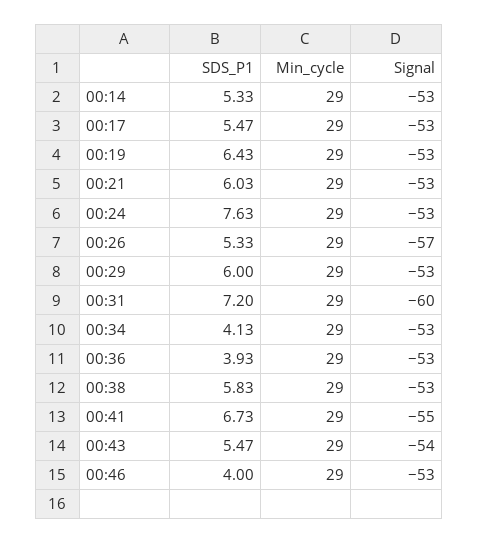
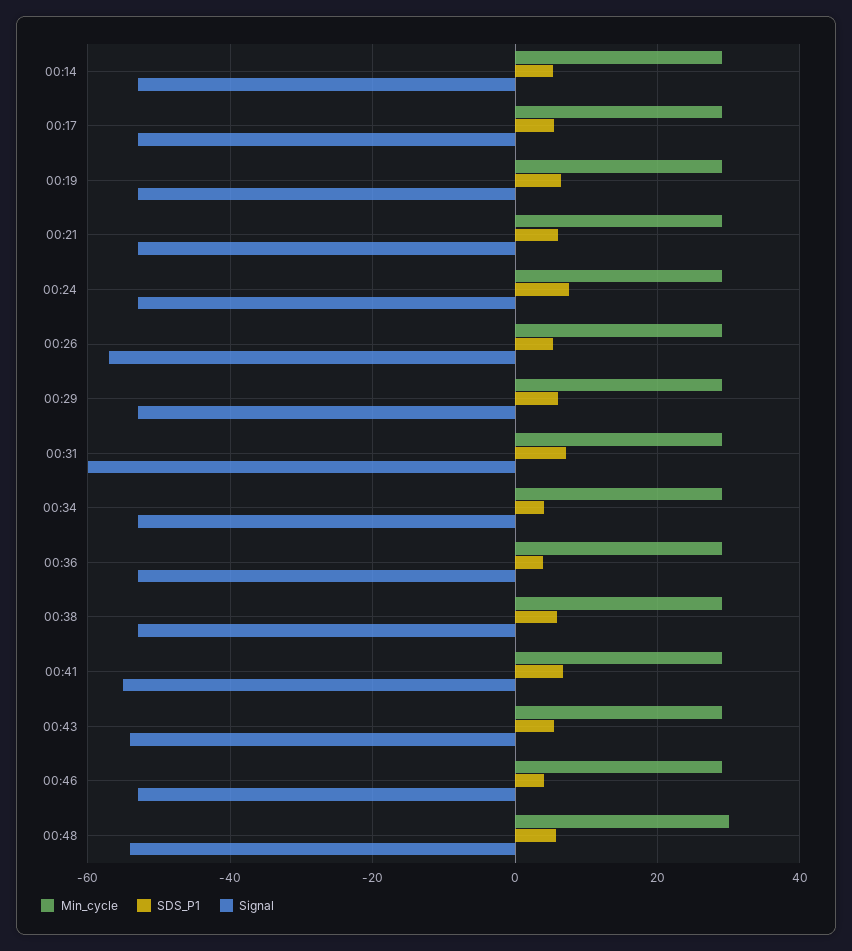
Min_cycle, 00:48: none -> 30
SDS_P1, 00:48: none -> 6
Signal, 00:48: none -> -54

